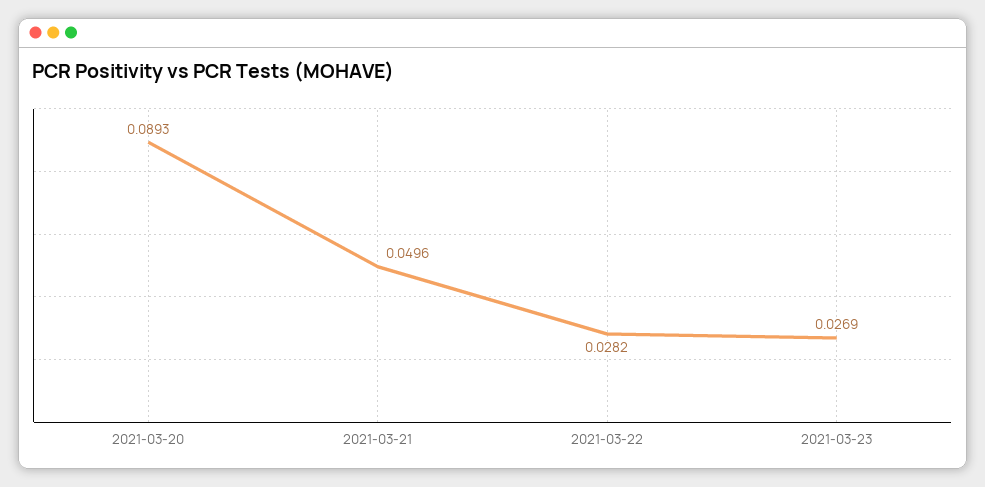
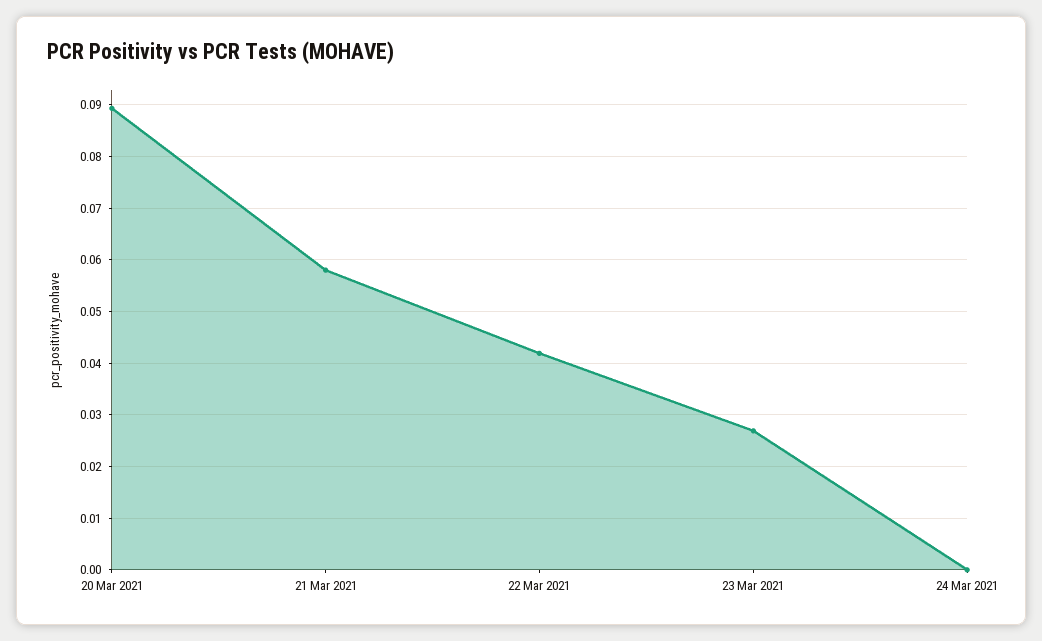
2021-03-21: 0.0496 -> 0.058
2021-03-22: 0.0282 -> 0.042
24 Mar 2021: none -> 0

